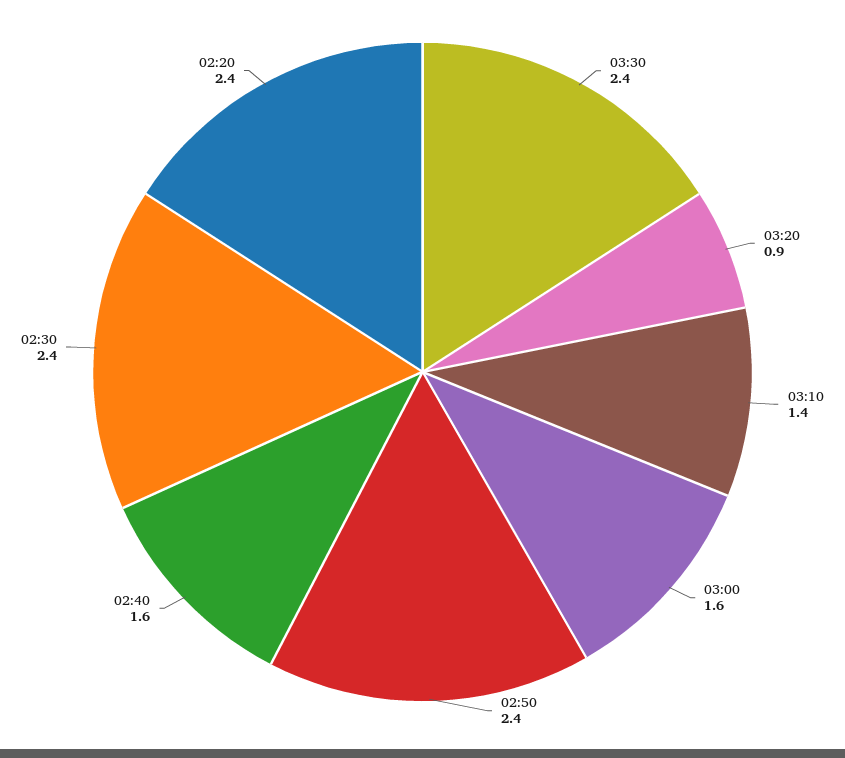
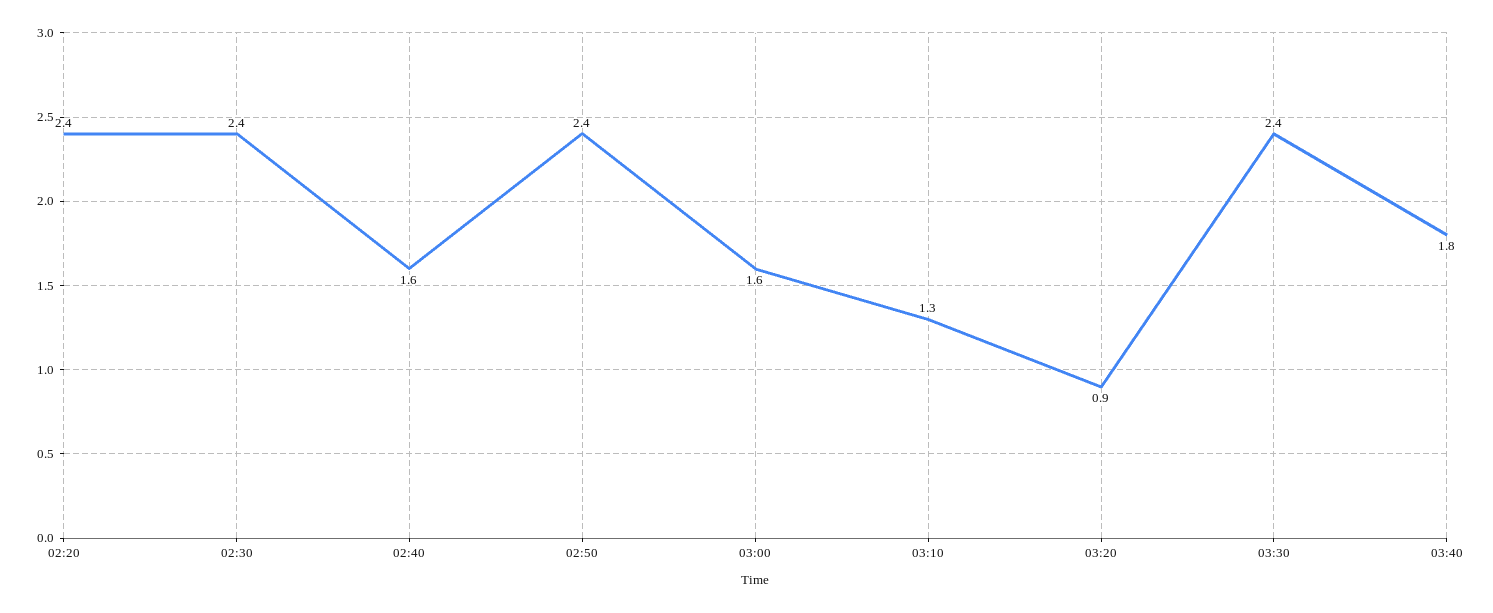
03:10: 1.4 -> 1.3
03:40: none -> 1.8

